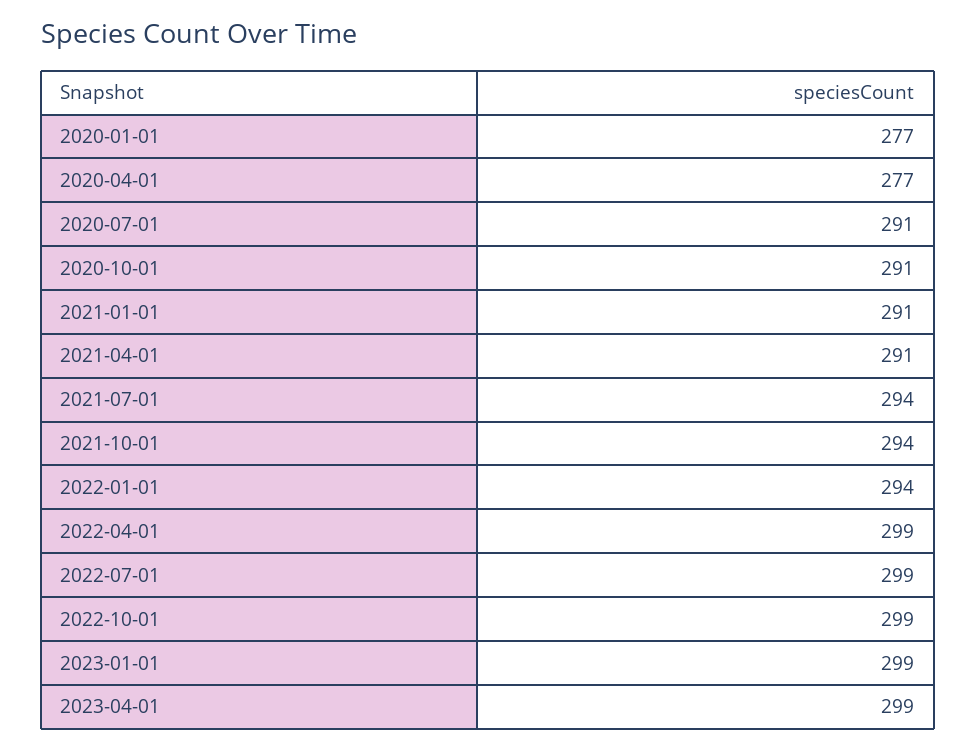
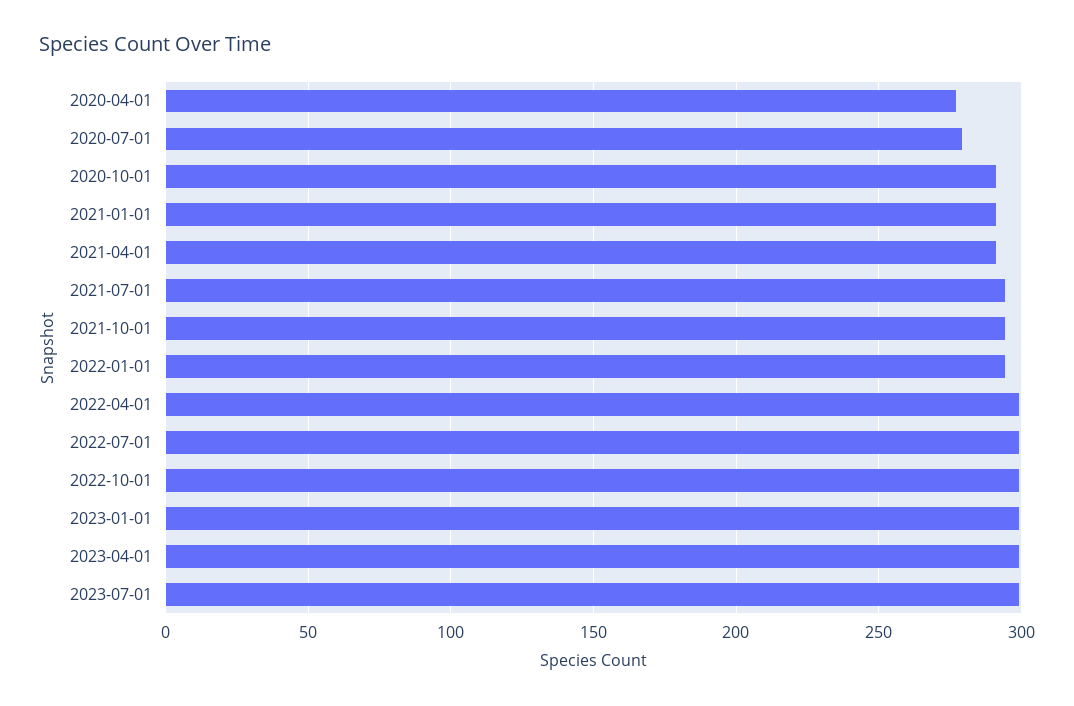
2020-01-01: 277 -> none
2020-07-01: 291 -> 280
2023-07-01: none -> 300

